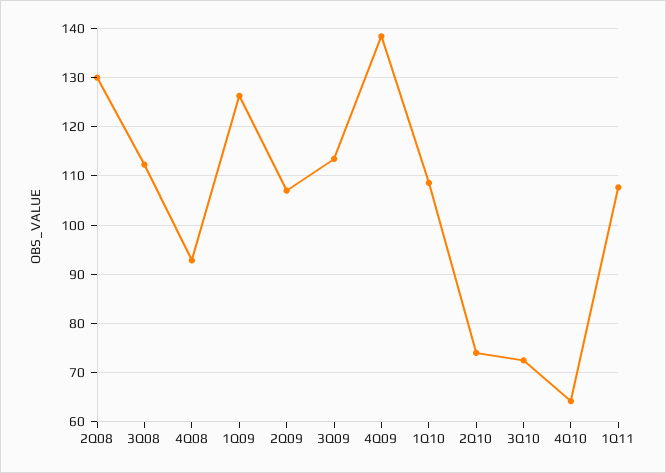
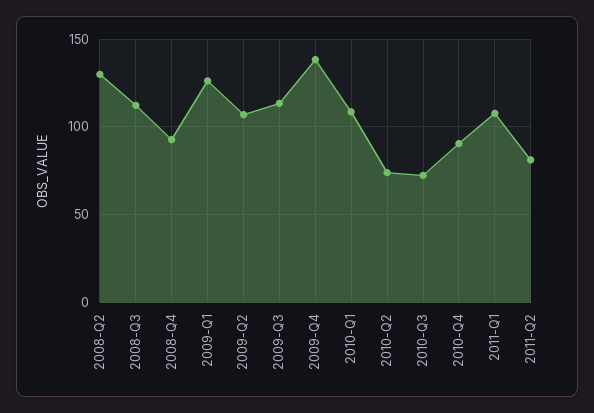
4Q10: 64 -> 90
2011-Q2: none -> 80

